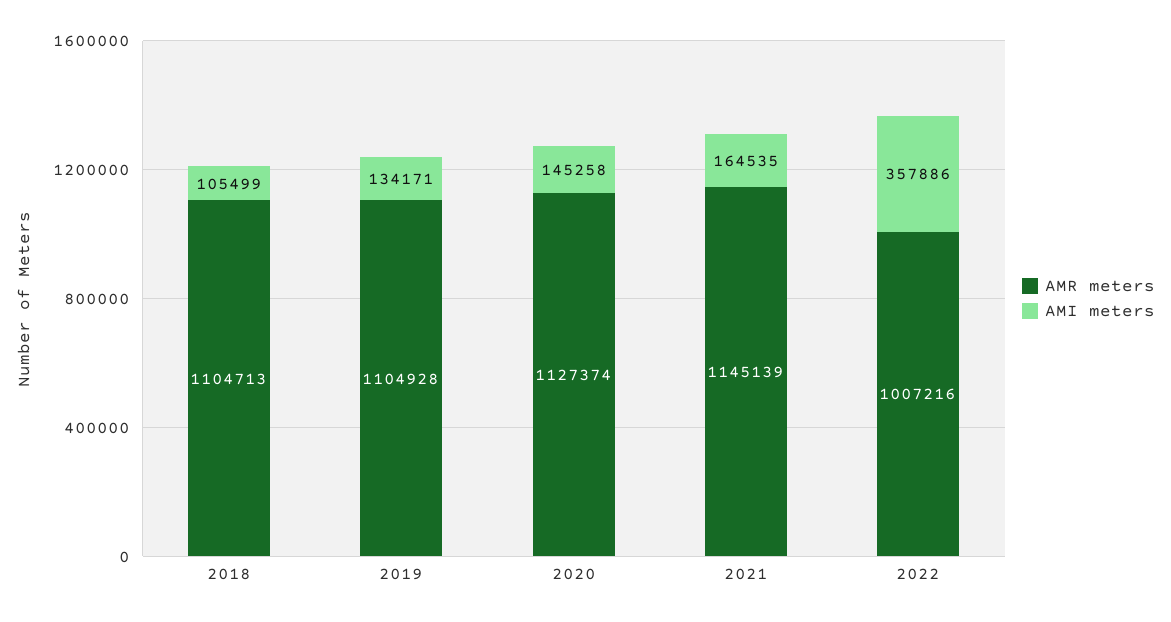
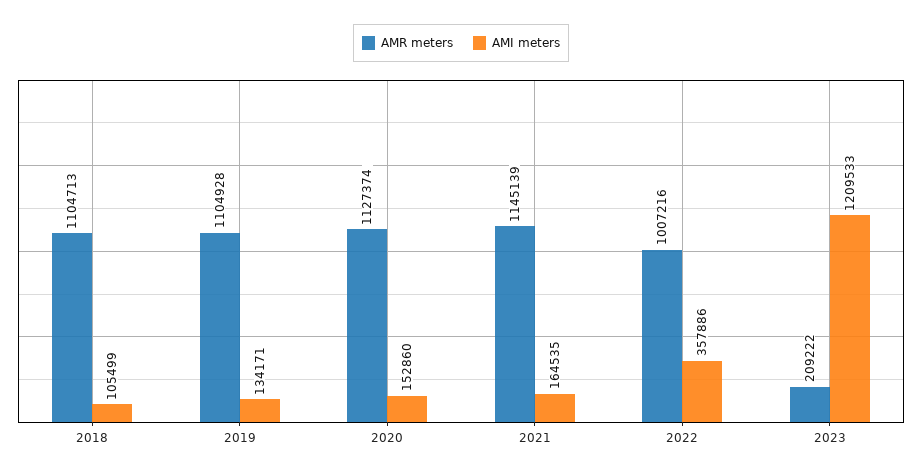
AMI meters, 2020: 145258 -> 152860
AMR meters, 2023: none -> 209222
AMI meters, 2023: none -> 1209533

